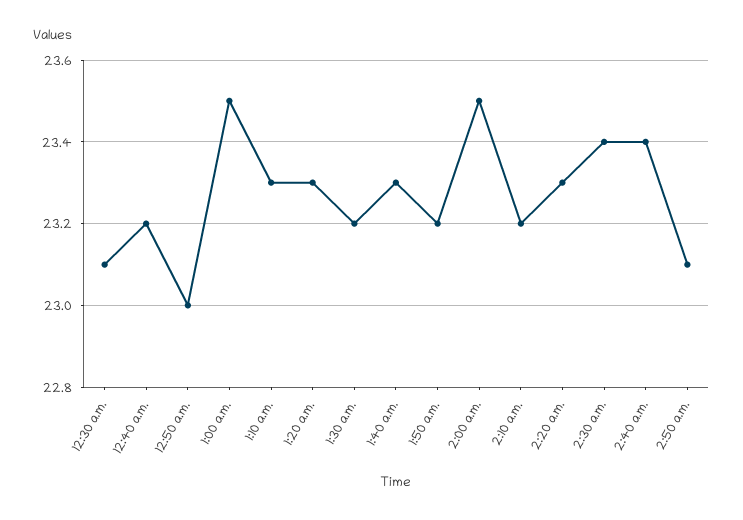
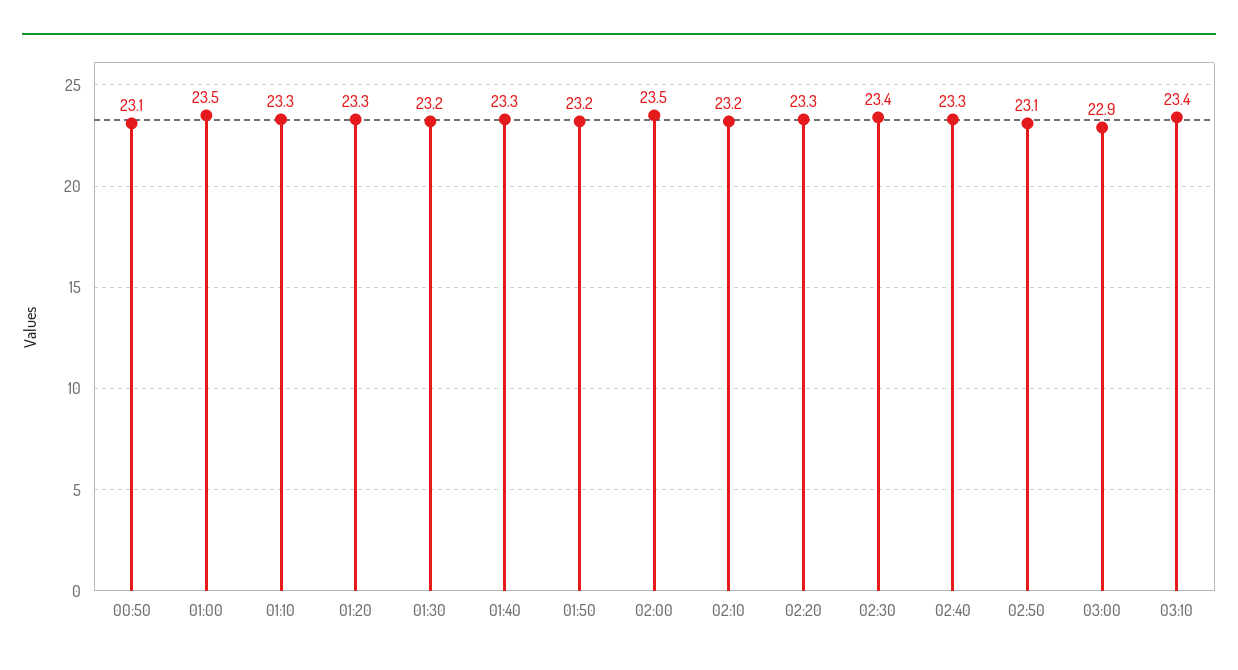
12:30 a.m.: 23.1 -> none
12:40 a.m.: 23.2 -> none
12:50 a.m.: 23 -> 23.1
2:40 a.m.: 23.4 -> 23.3
03:00: none -> 22.9
03:10: none -> 23.4

